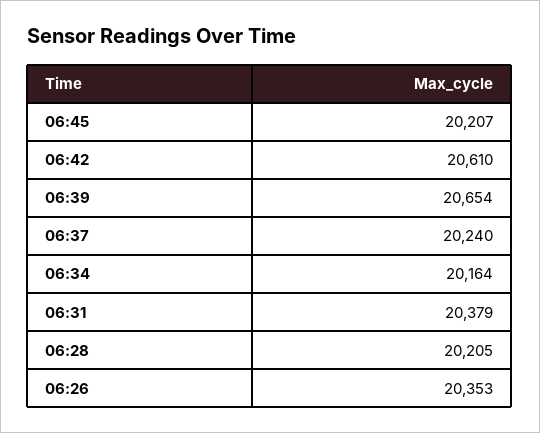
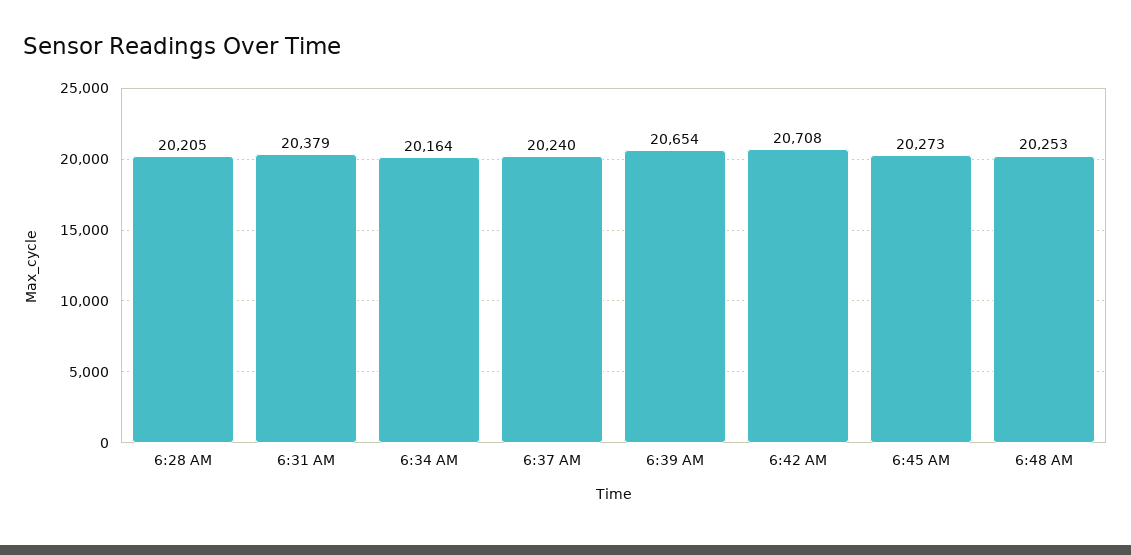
06:45: 20207 -> 20273
06:42: 20610 -> 20708
06:26: 20353 -> none
6:48 AM: none -> 20253

